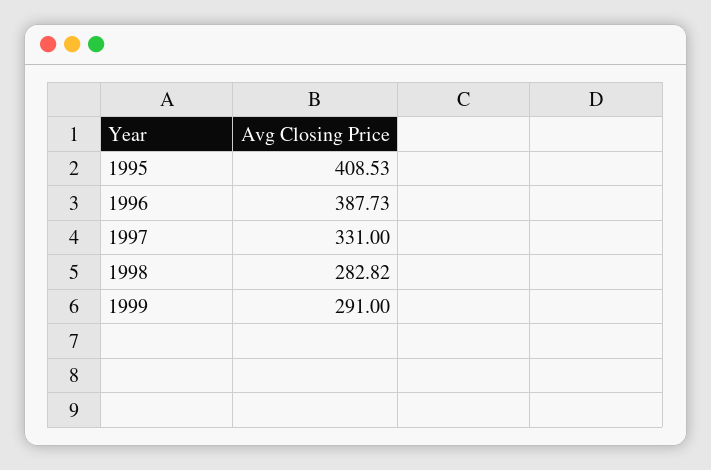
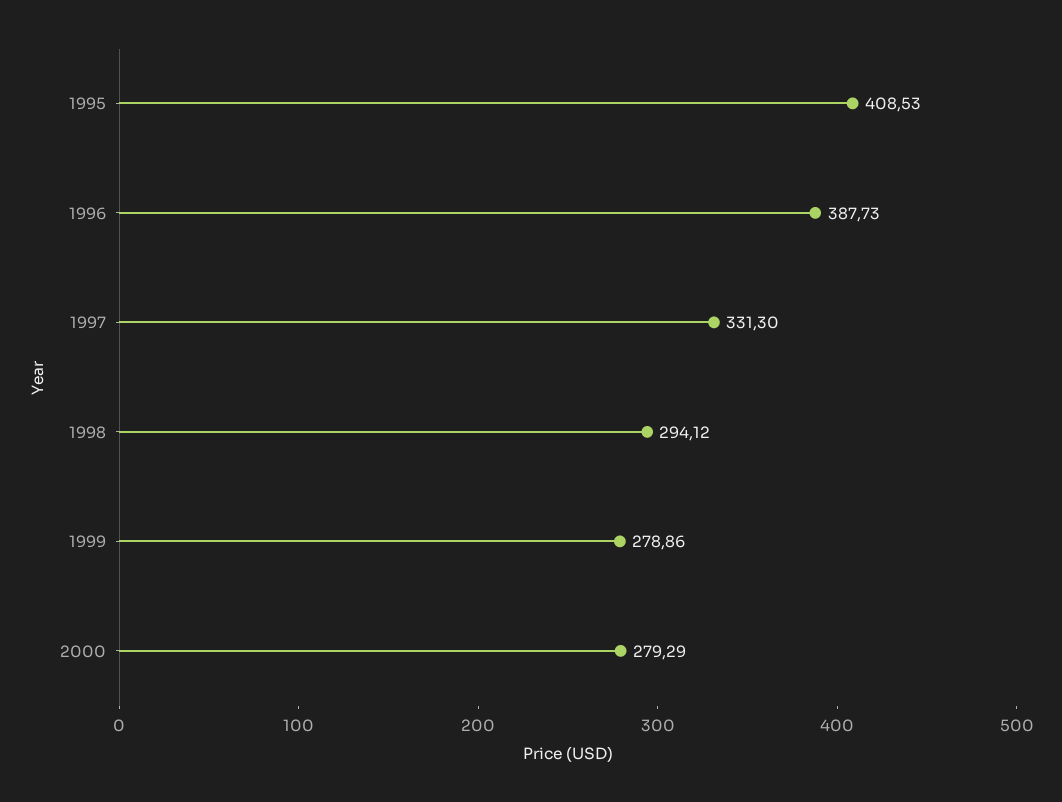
1997: 331 -> 331.3
1998: 282.82 -> 294.12
1999: 291 -> 278.86
2000: none -> 279.29

